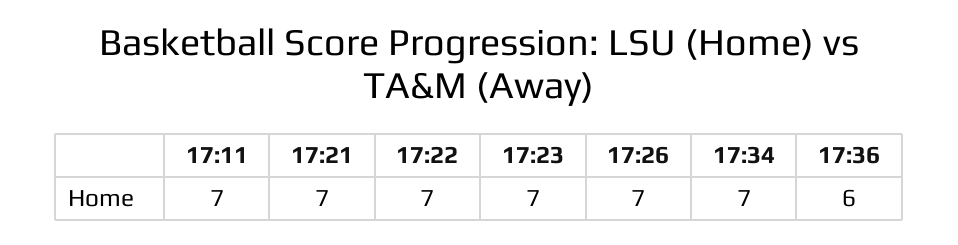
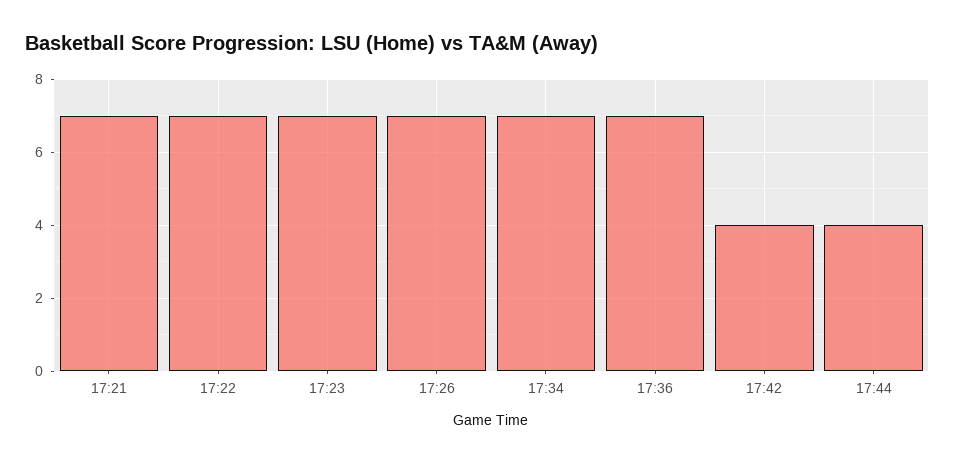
17:11: 7 -> none
17:36: 6 -> 7
17:42: none -> 4
17:44: none -> 4

